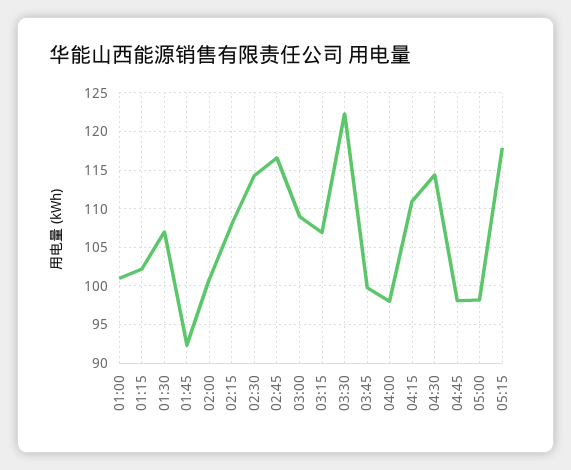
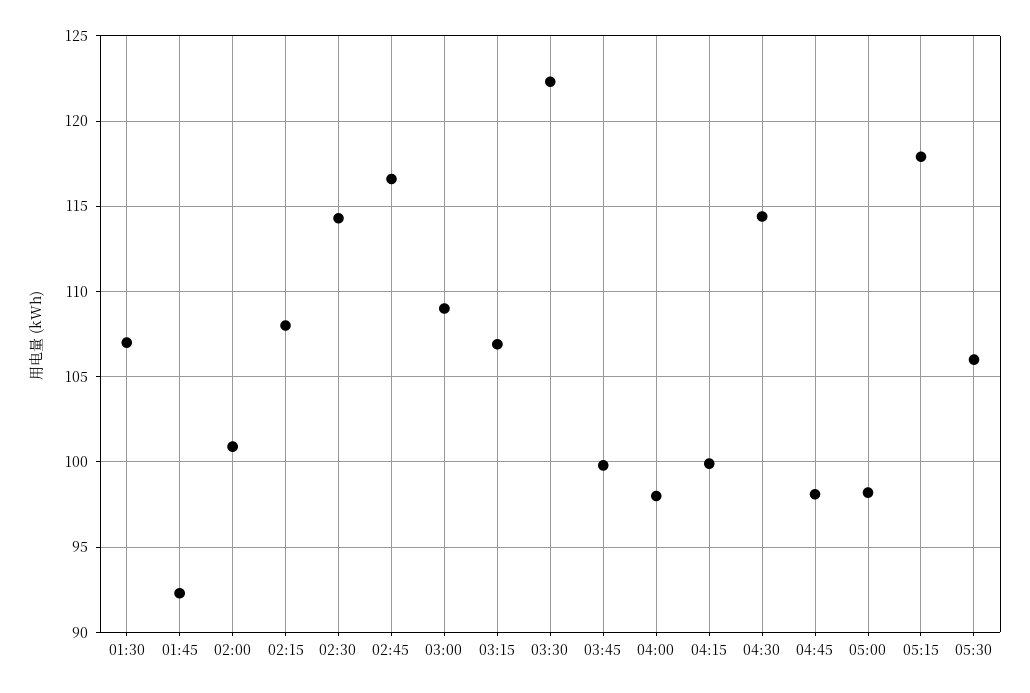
01:00: 101 -> none
01:15: 102 -> none
04:15: 111 -> 100
05:30: none -> 106

